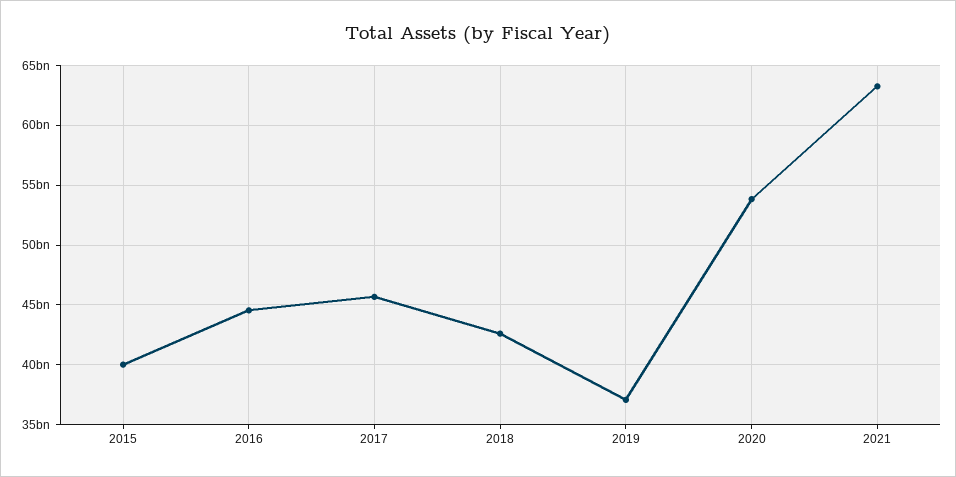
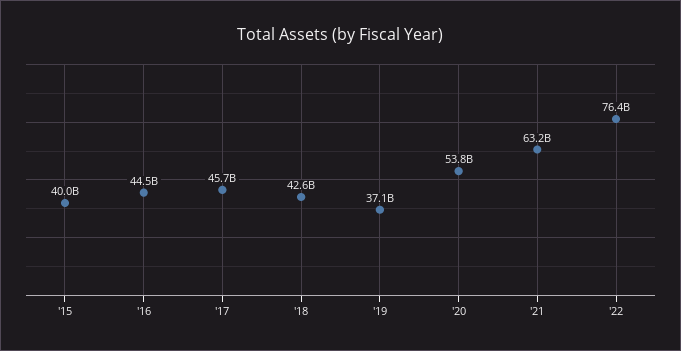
'22: none -> 76400000000

